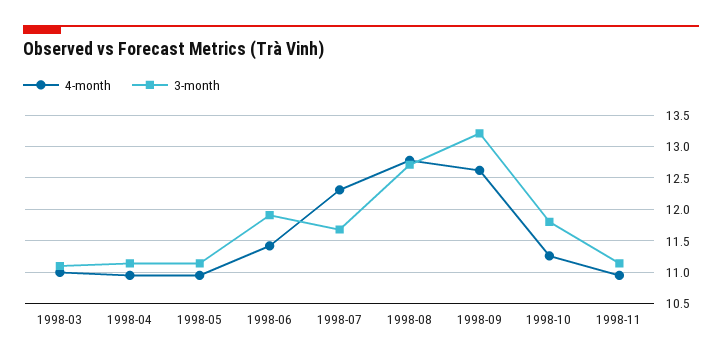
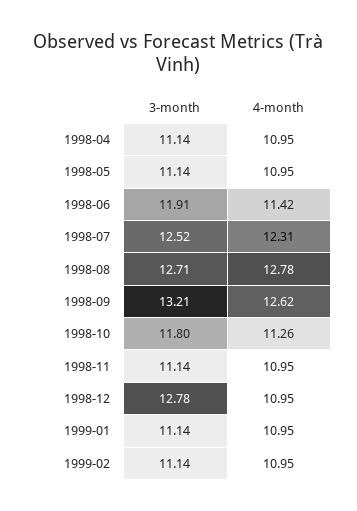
4-month, 1998-03: 11 -> none
3-month, 1998-03: 11.1 -> none
3-month, 1998-07: 11.7 -> 12.52
3-month, 1998-12: none -> 12.78
4-month, 1998-12: none -> 10.95
3-month, 1999-01: none -> 11.14
4-month, 1999-01: none -> 10.95
3-month, 1999-02: none -> 11.14
4-month, 1999-02: none -> 10.95

